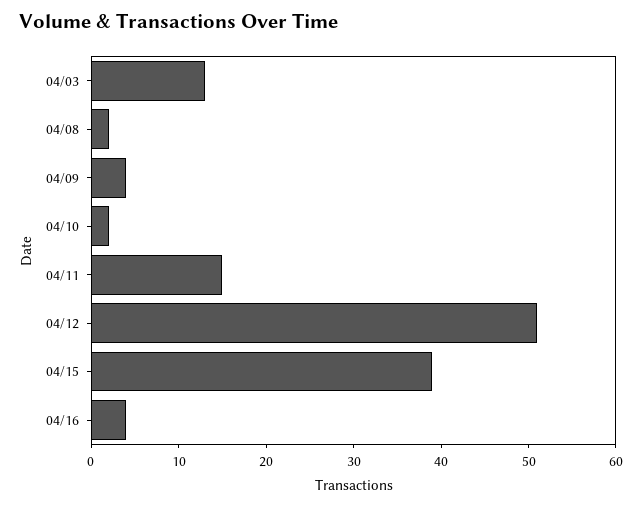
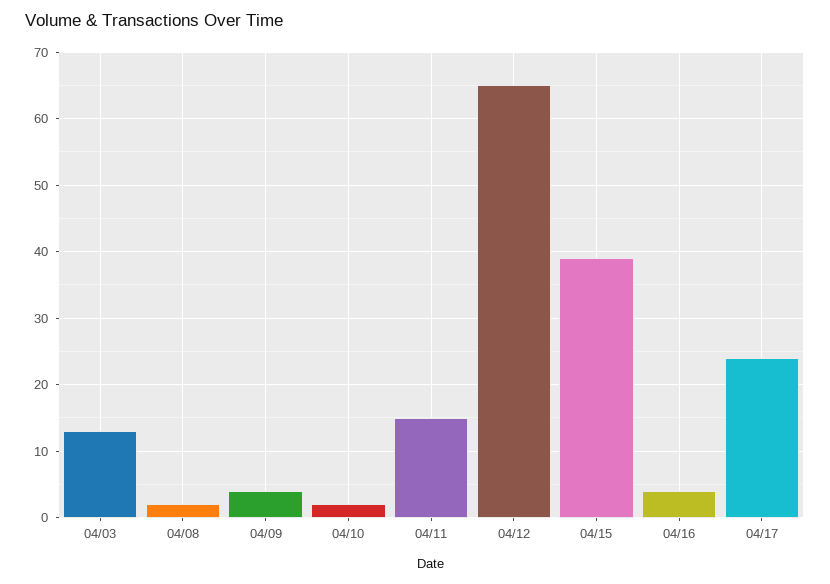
04/12: 51 -> 65
04/17: none -> 24

